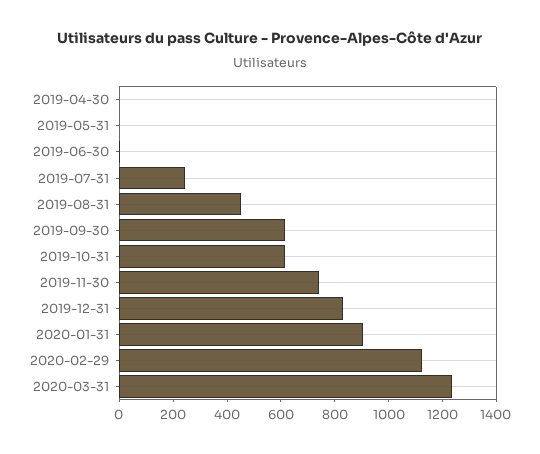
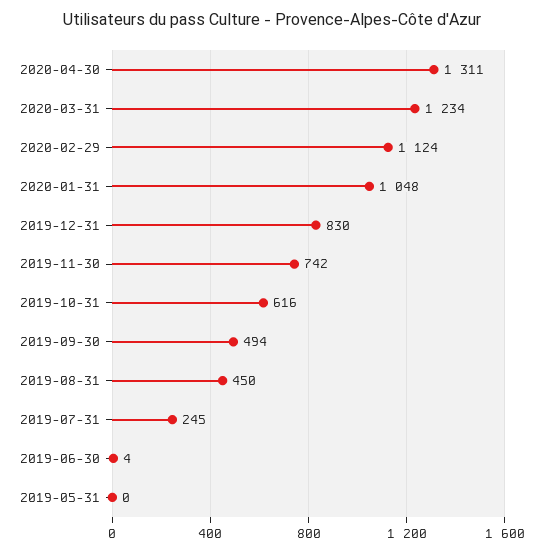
2019-04-30: 0 -> none
2019-09-30: 600 -> 494
2020-01-31: 900 -> 1048
2020-04-30: none -> 1311

